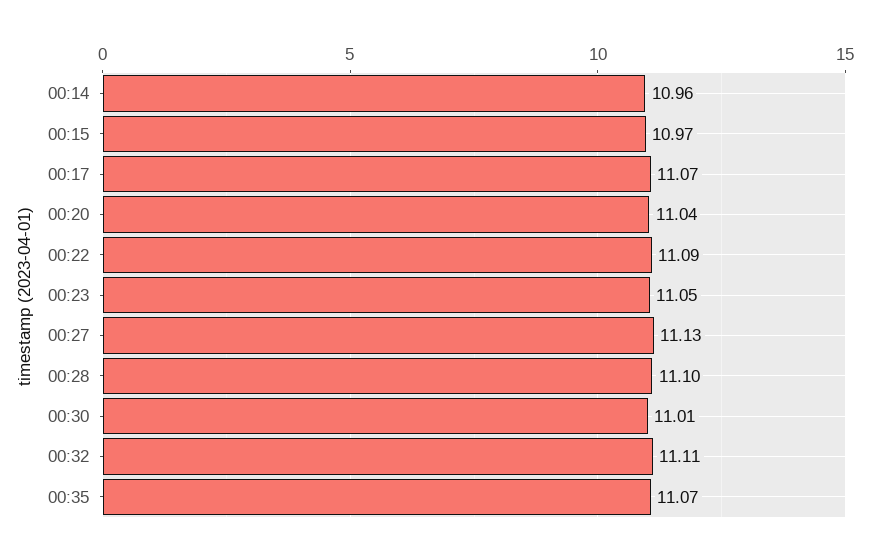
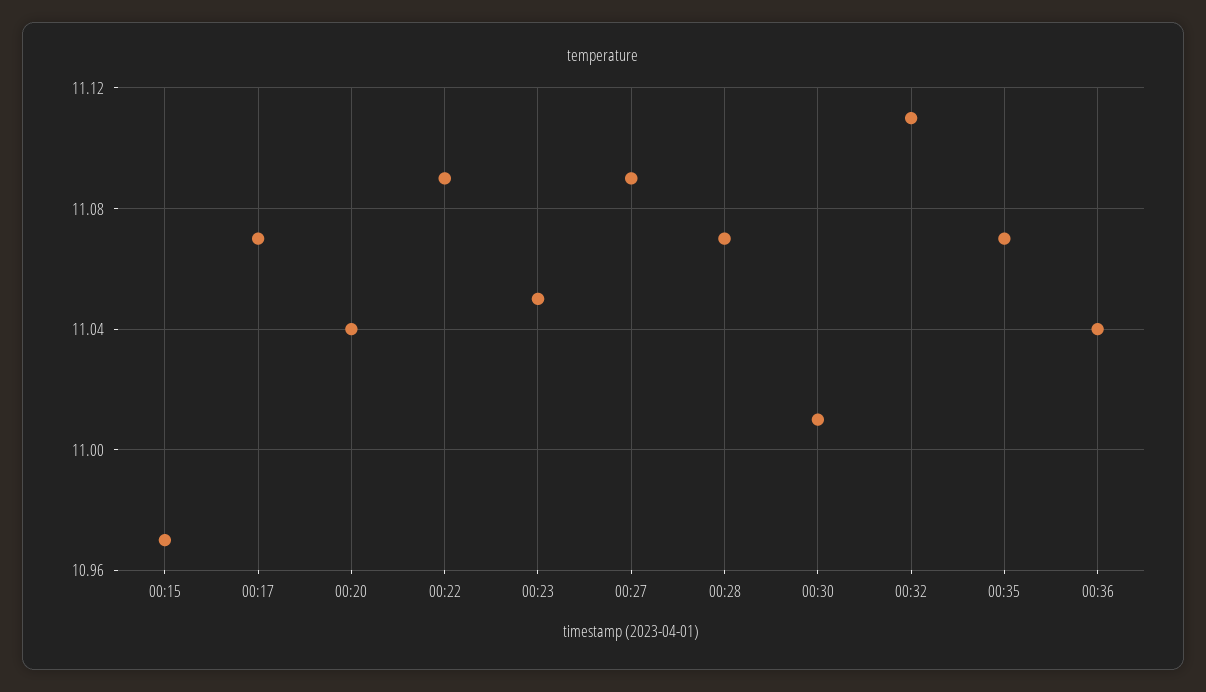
00:14: 10.96 -> none
00:27: 11.13 -> 11.09
00:28: 11.1 -> 11.07
00:36: none -> 11.04

